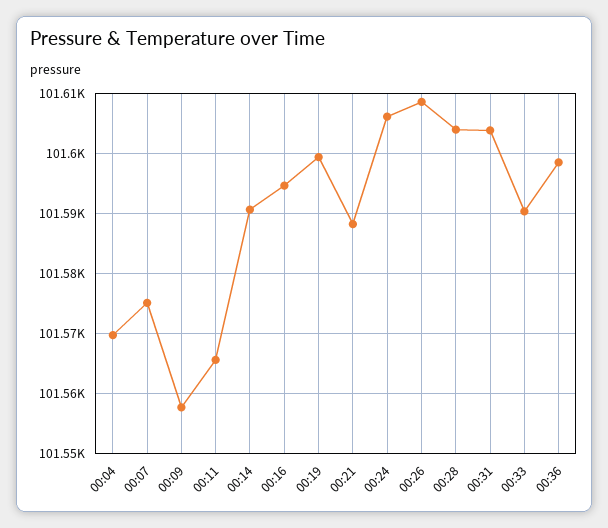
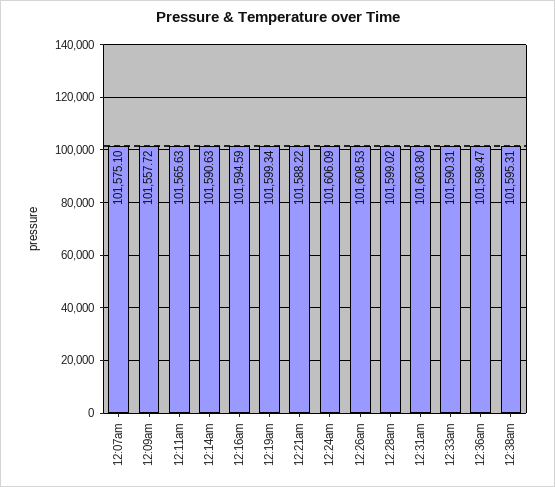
00:04: 101570 -> none
00:28: 101604 -> 101599.02
12:38am: none -> 101595.31

